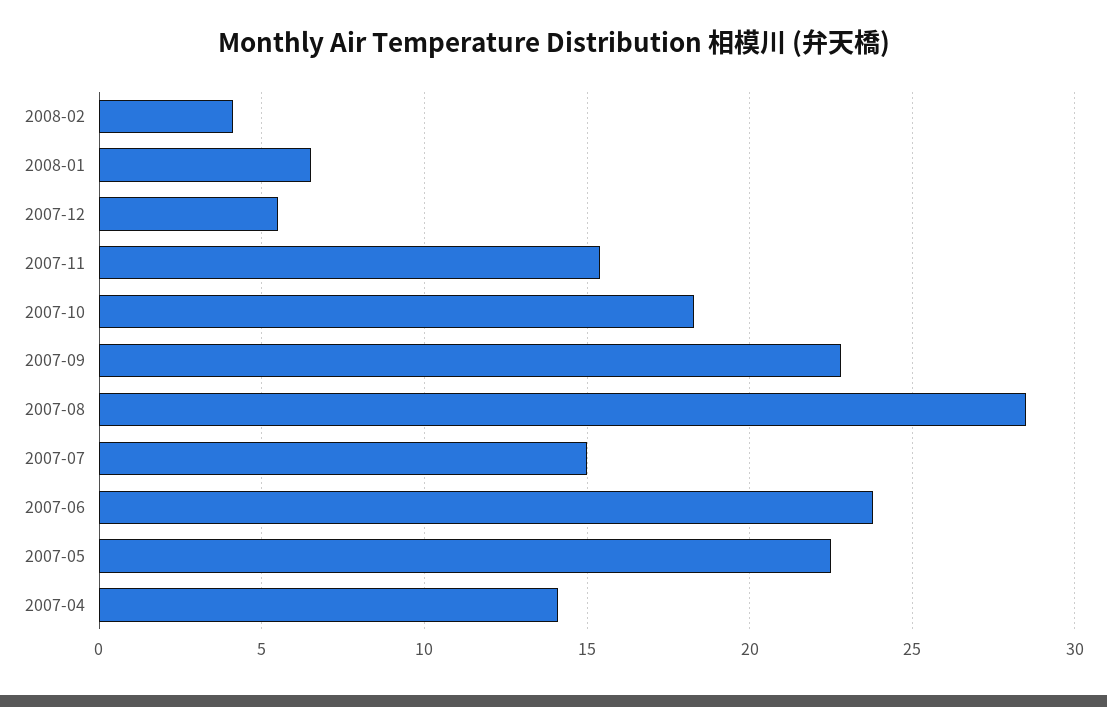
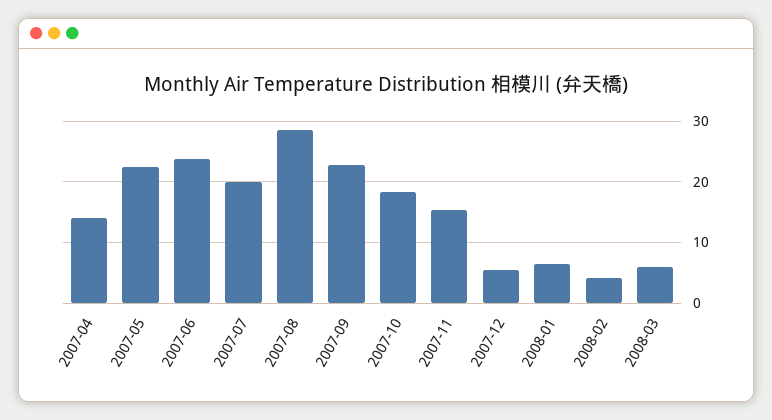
2007-07: 15 -> 20
2008-03: none -> 6

